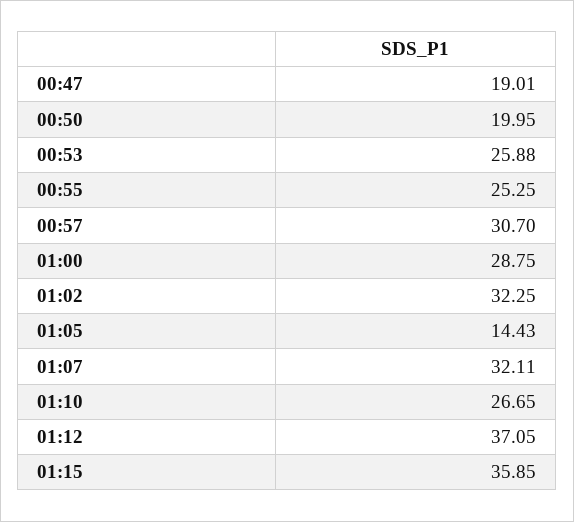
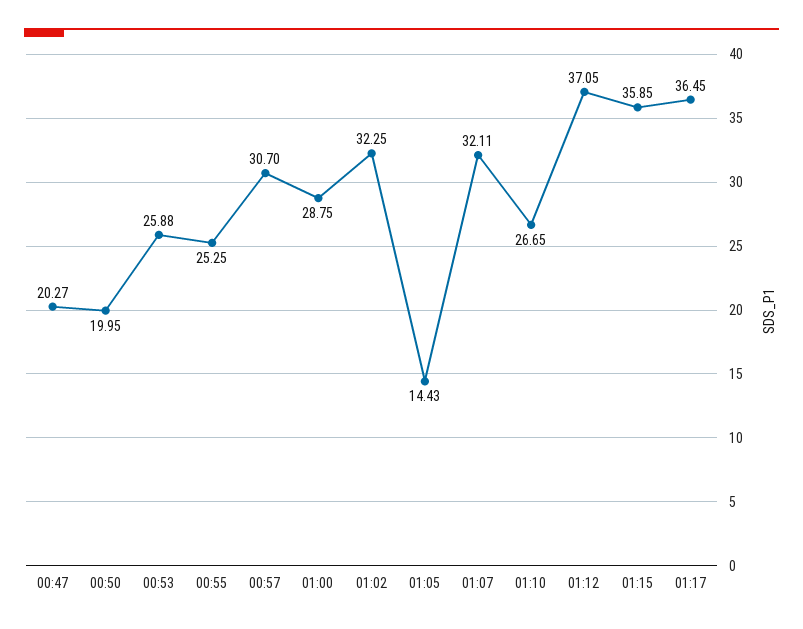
00:47: 19.01 -> 20.27
01:17: none -> 36.45

